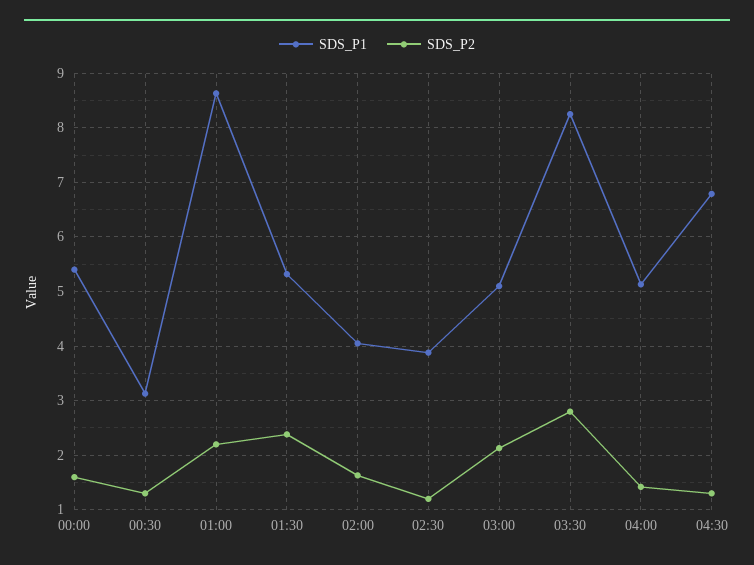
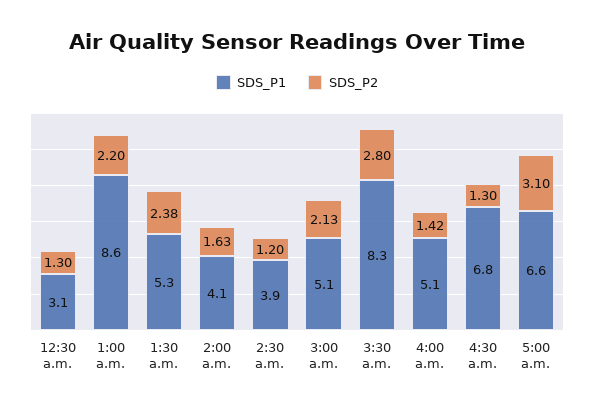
SDS_P1, 00:00: 5.4 -> none
SDS_P2, 00:00: 1.6 -> none
SDS_P1, 5:00 a.m.: none -> 6.6
SDS_P2, 5:00 a.m.: none -> 3.1

